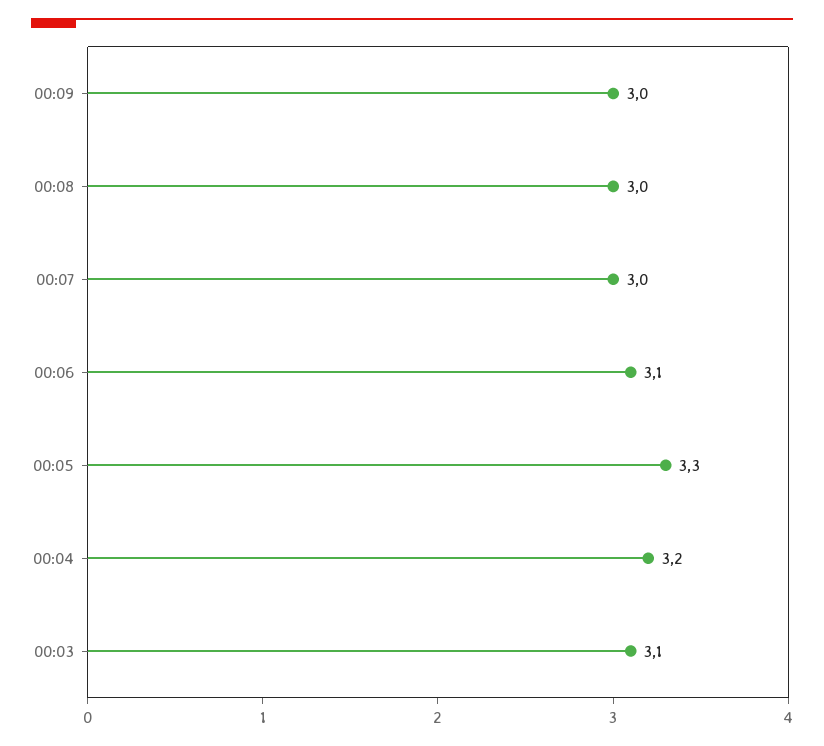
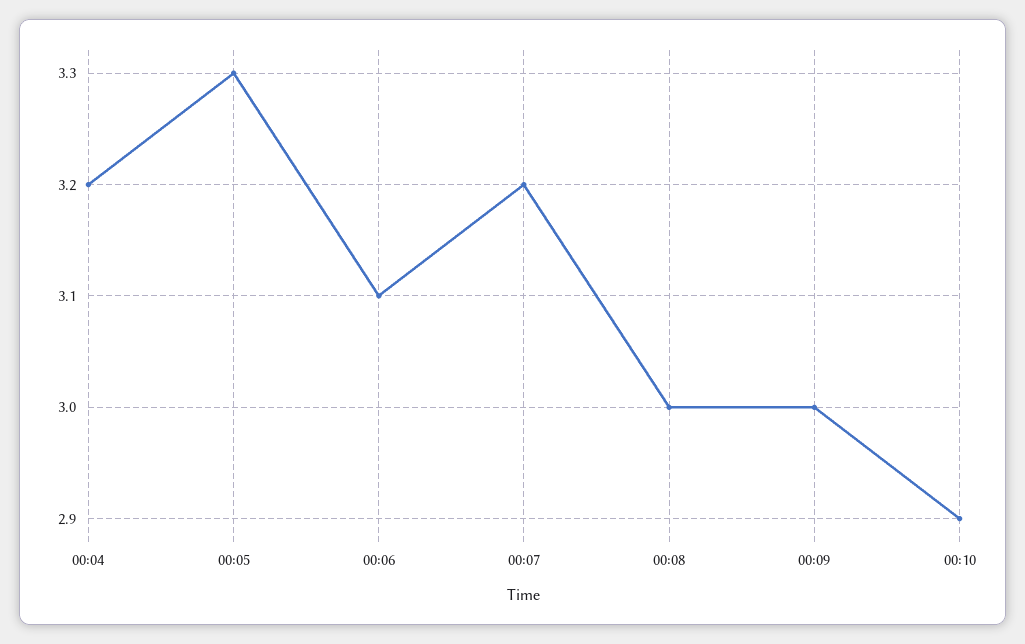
00:07: 3 -> 3.2
00:03: 3.1 -> none
00:10: none -> 2.9

